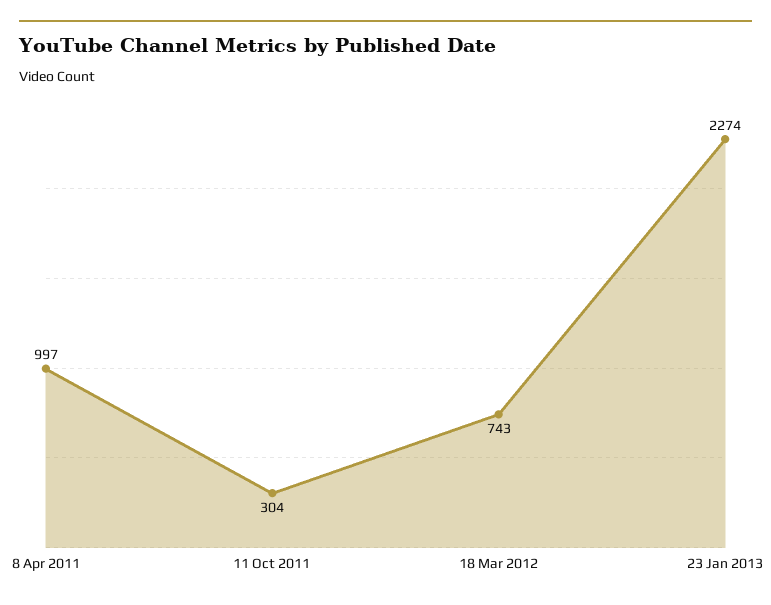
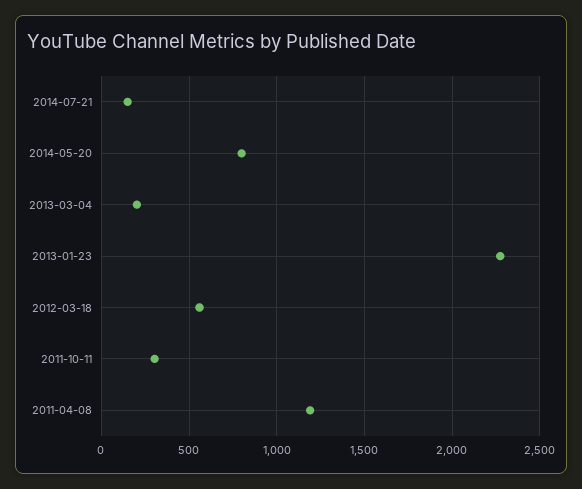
8 Apr 2011: 997 -> 1200
18 Mar 2012: 743 -> 550
2014-07-21: none -> 150
2014-05-20: none -> 800
2013-03-04: none -> 200

